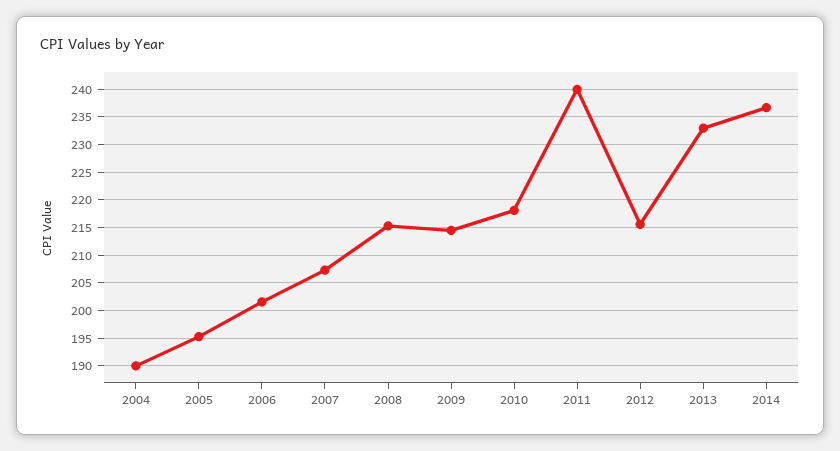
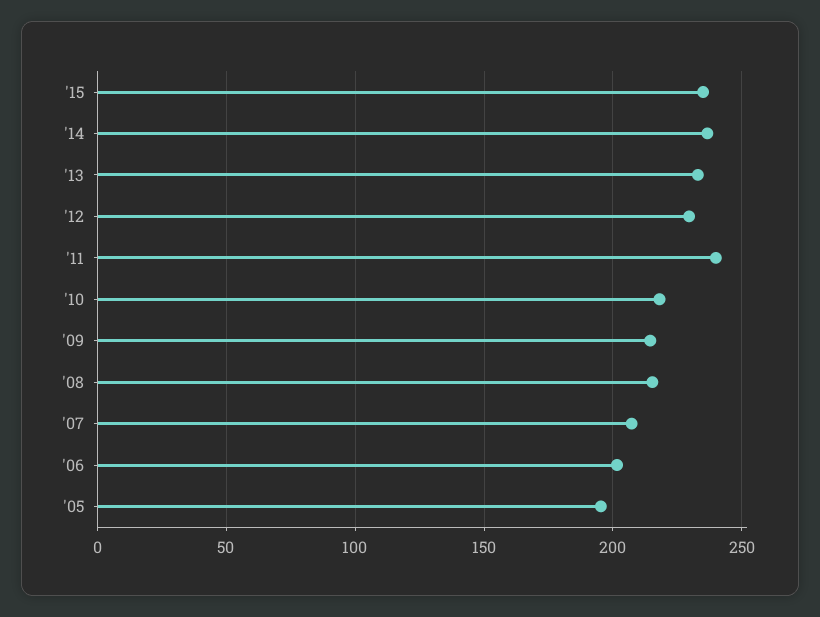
2004: 190 -> none
2012: 215 -> 230
'15: none -> 235

